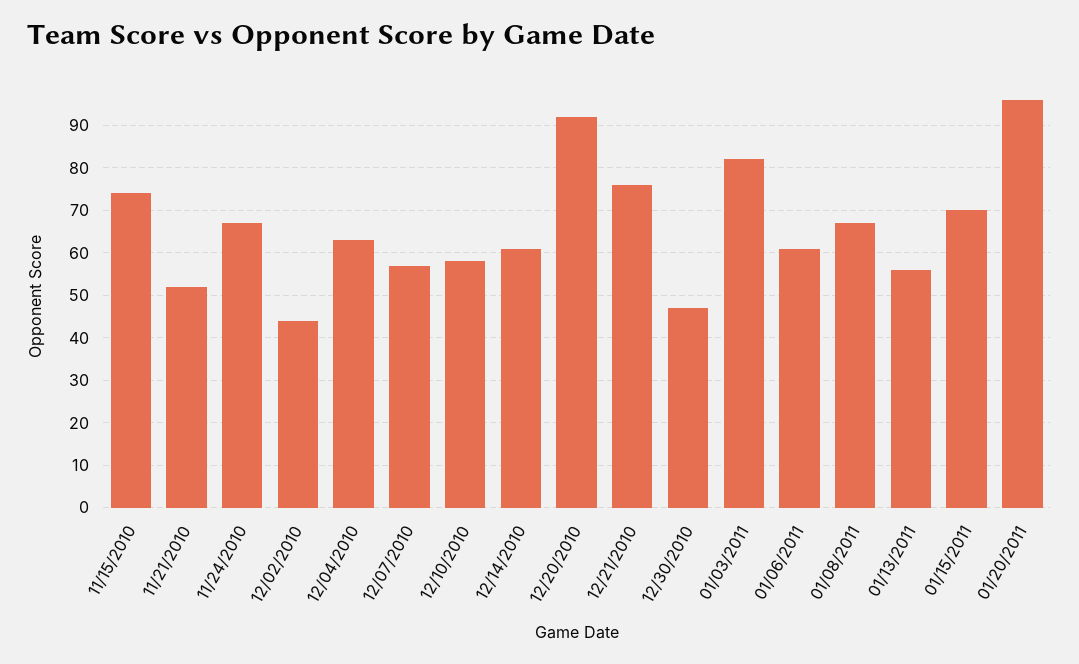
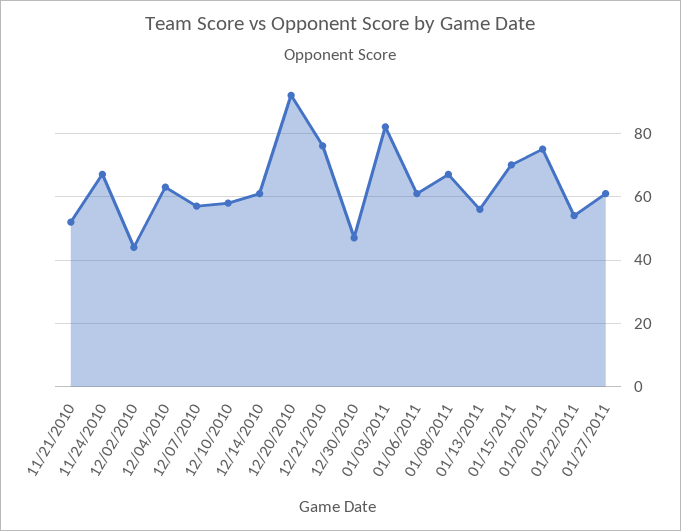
11/15/2010: 75 -> none
01/20/2011: 95 -> 75
01/22/2011: none -> 55
01/27/2011: none -> 60

